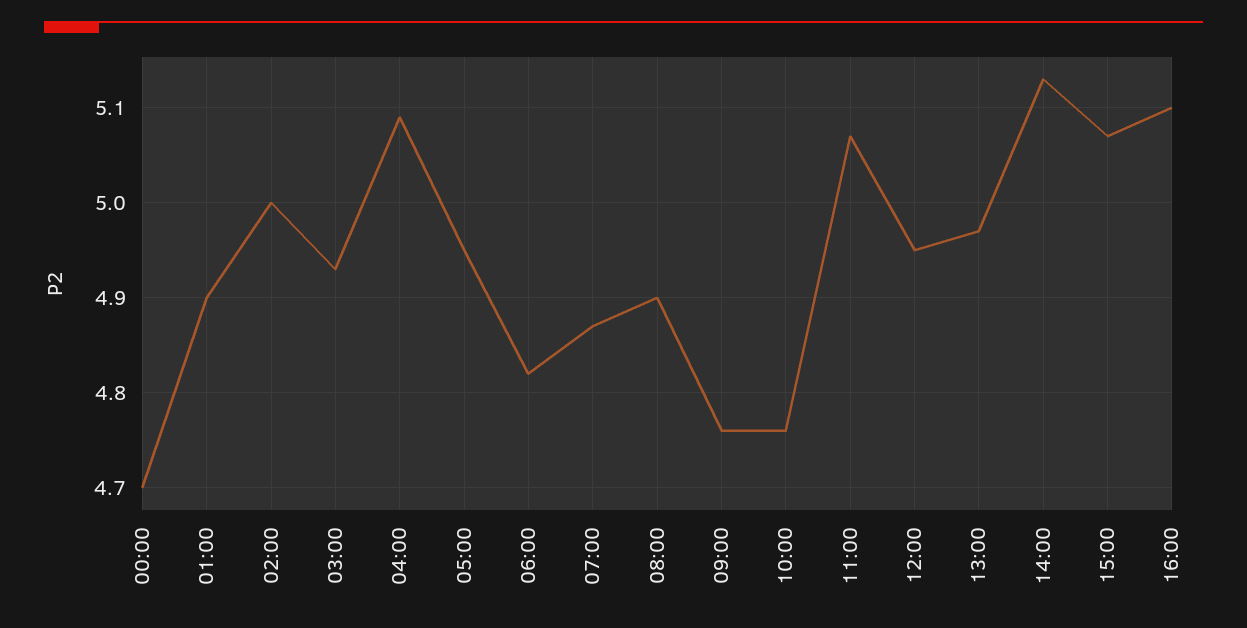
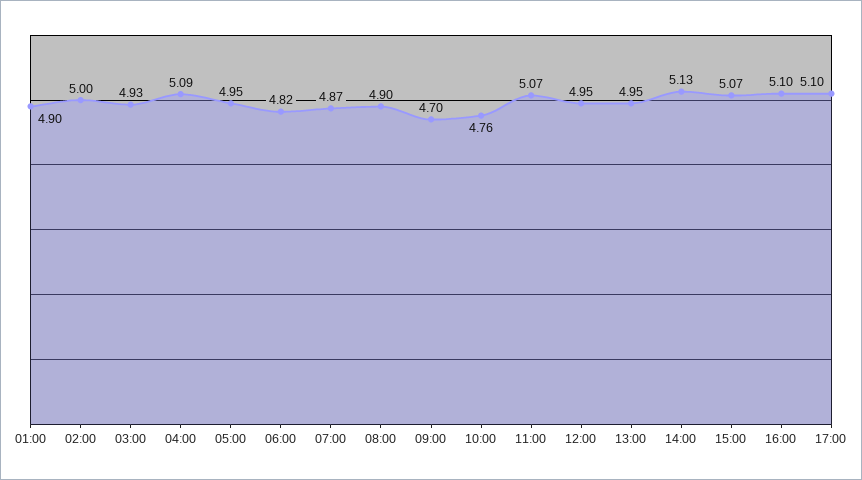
00:00: 4.7 -> none
09:00: 4.76 -> 4.7
13:00: 4.97 -> 4.95
17:00: none -> 5.1

